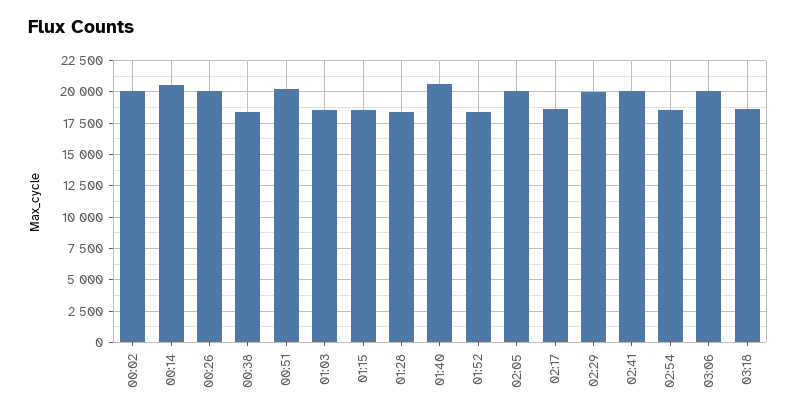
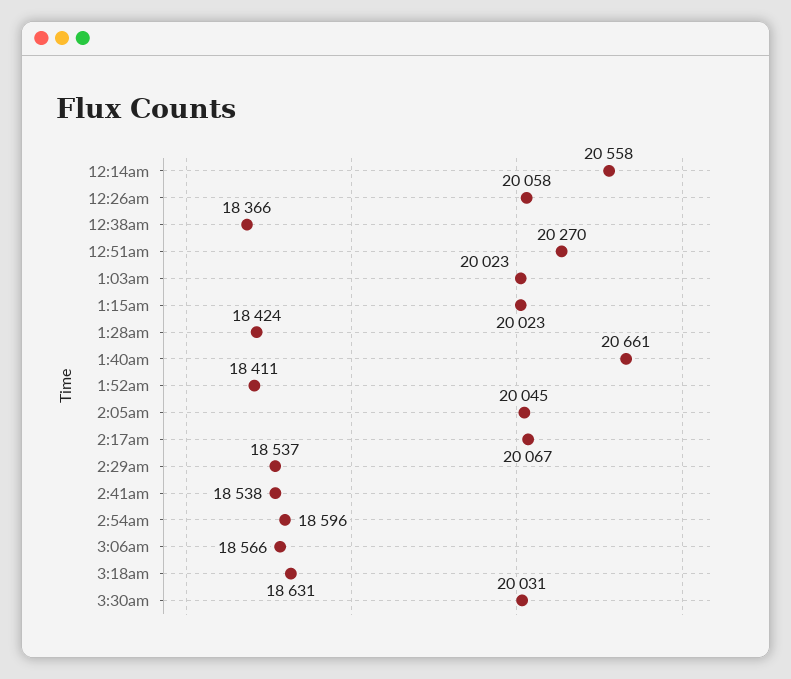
00:02: 20000 -> none
01:03: 18500 -> 20023
01:15: 18500 -> 20023
02:17: 18500 -> 20067
02:29: 20000 -> 18537
02:41: 20000 -> 18538
03:06: 20000 -> 18566
3:30am: none -> 20031

